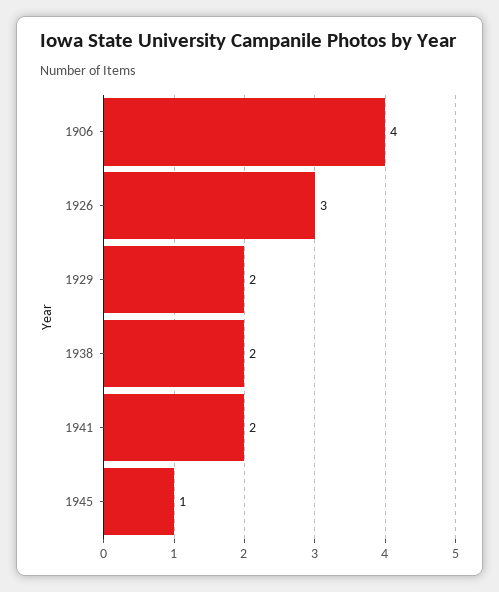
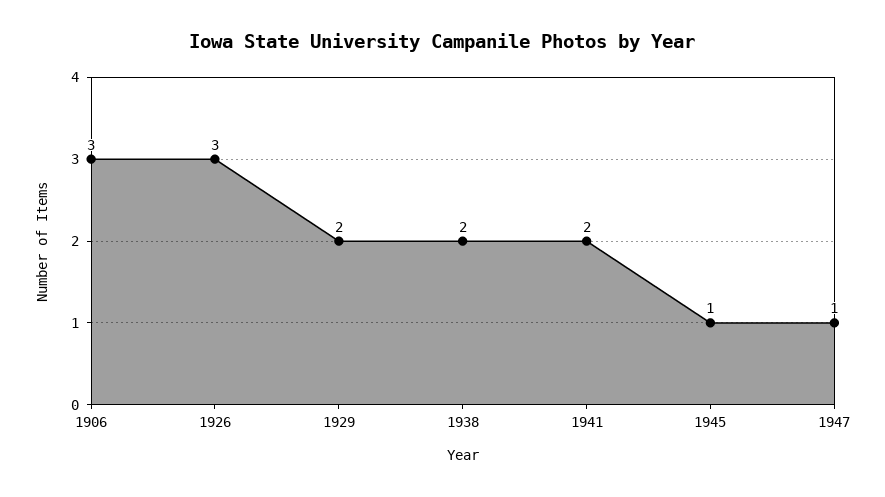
1906: 4 -> 3
1947: none -> 1

